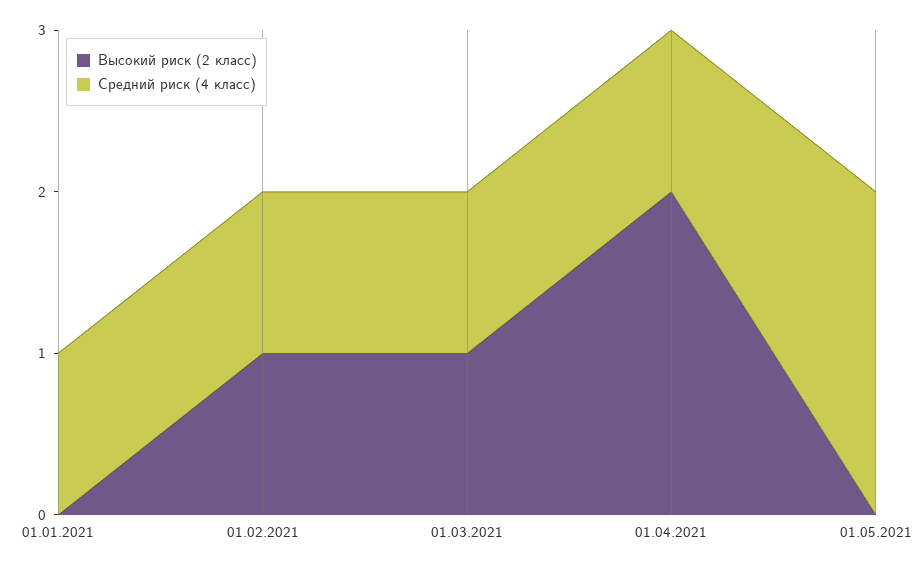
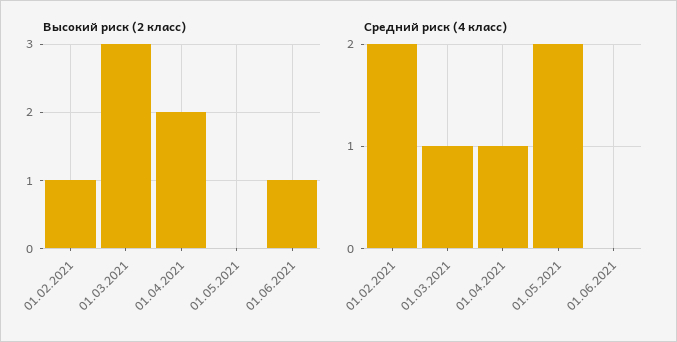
Высокий риск (2 класс), 01.01.2021: 0 -> none
Средний риск (4 класс), 01.01.2021: 1 -> none
Средний риск (4 класс), 01.02.2021: 1 -> 2
Высокий риск (2 класс), 01.03.2021: 1 -> 3
Высокий риск (2 класс), 01.06.2021: none -> 1
Средний риск (4 класс), 01.06.2021: none -> 0

